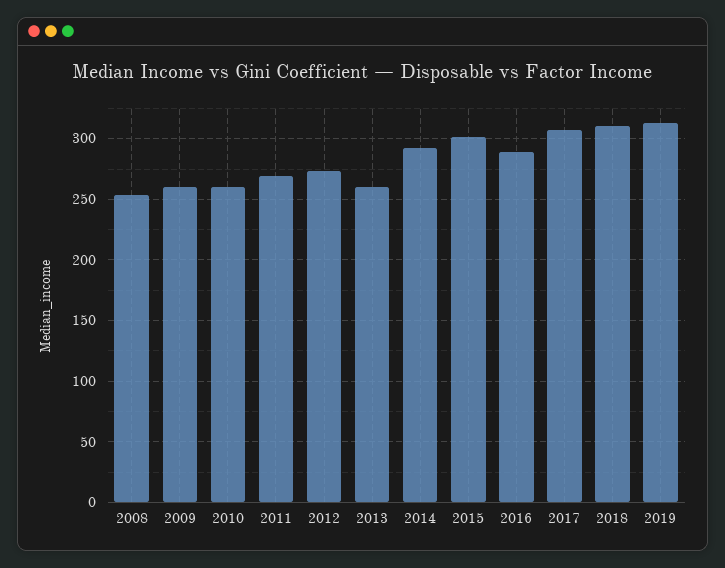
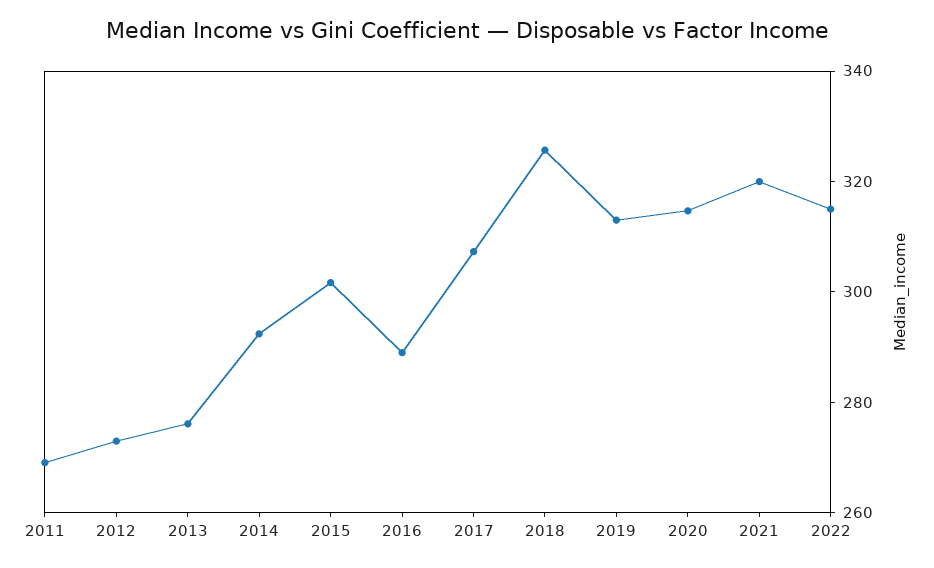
2008: 255 -> none
2009: 260 -> none
2010: 260 -> none
2013: 260 -> 275
2018: 310 -> 325
2020: none -> 315
2021: none -> 320
2022: none -> 315

